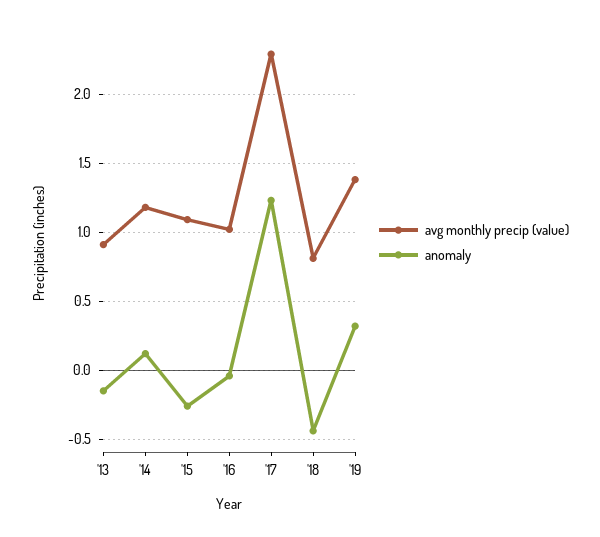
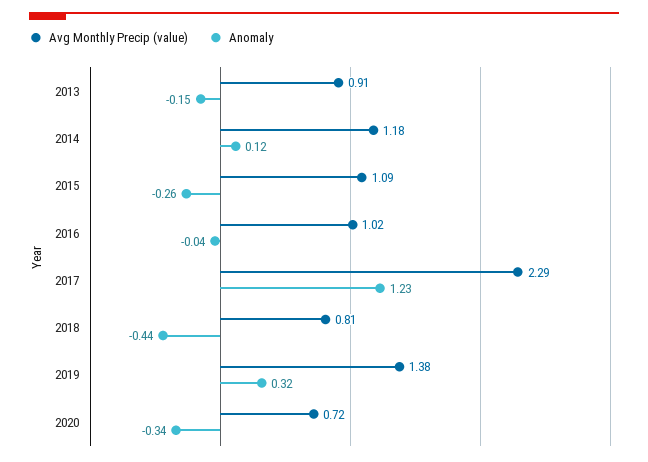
avg monthly precip (value), 2020: none -> 0.72
anomaly, 2020: none -> -0.34

